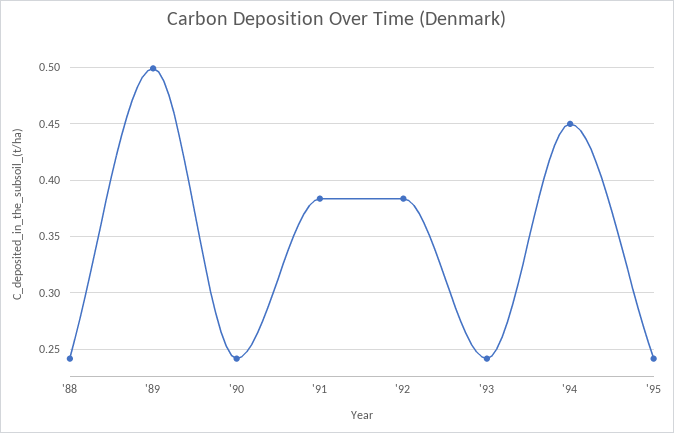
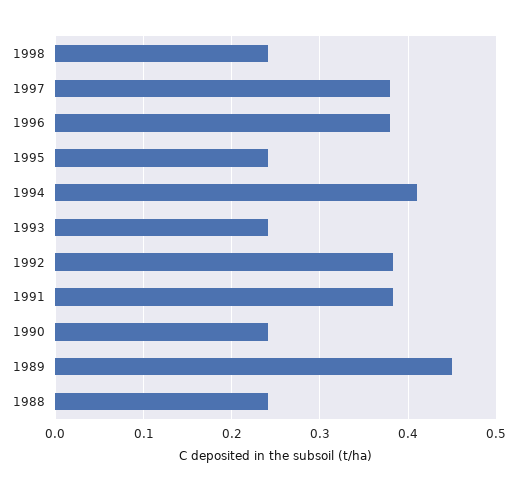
'89: 0.5 -> 0.45
'94: 0.45 -> 0.41
1998: none -> 0.24
1997: none -> 0.38
1996: none -> 0.38

